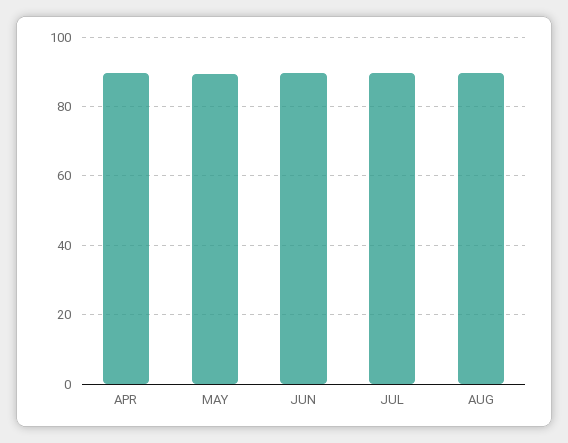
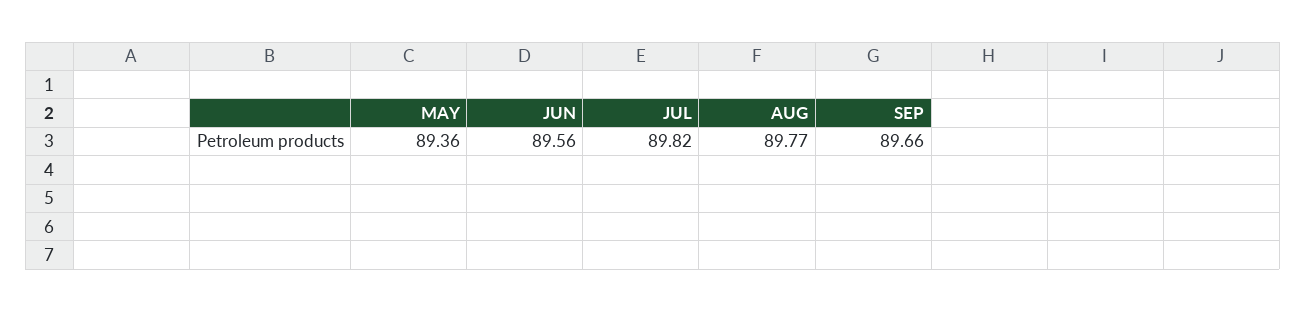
APR: 90 -> none
SEP: none -> 89.66

